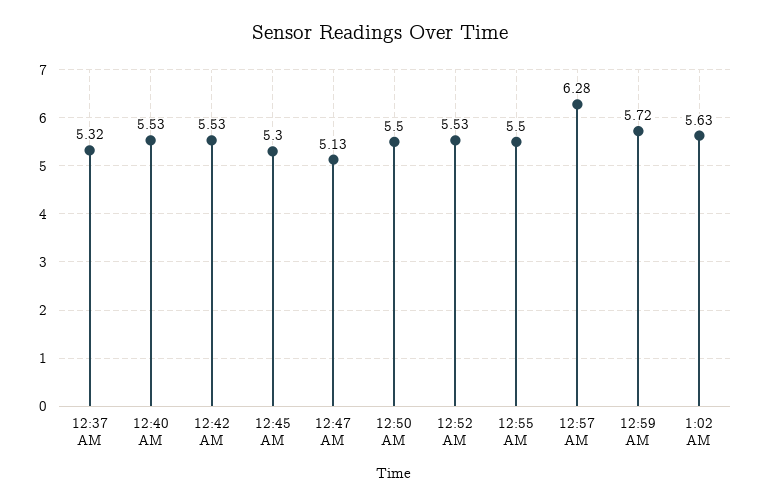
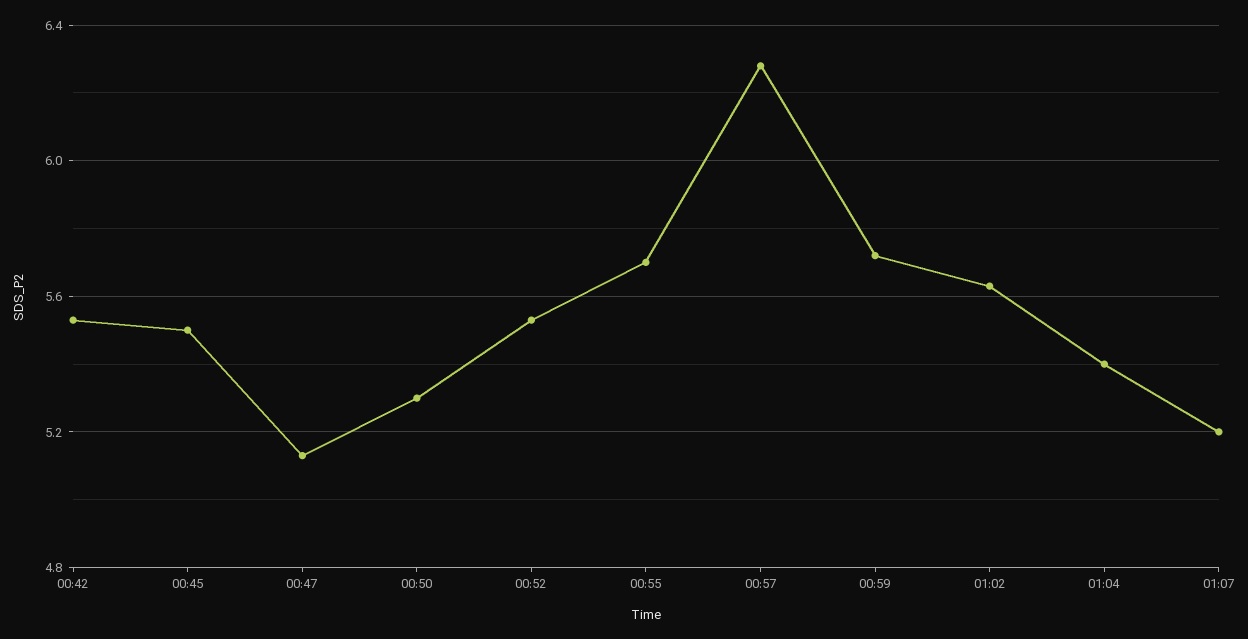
12:37 AM: 5.32 -> none
12:40 AM: 5.53 -> none
12:45 AM: 5.3 -> 5.5
12:50 AM: 5.5 -> 5.3
12:55 AM: 5.5 -> 5.7
01:04: none -> 5.4
01:07: none -> 5.2

